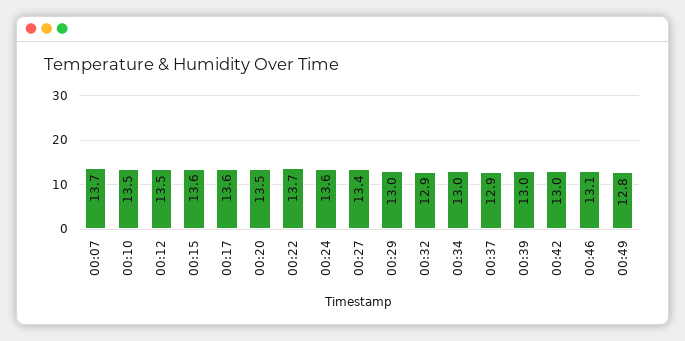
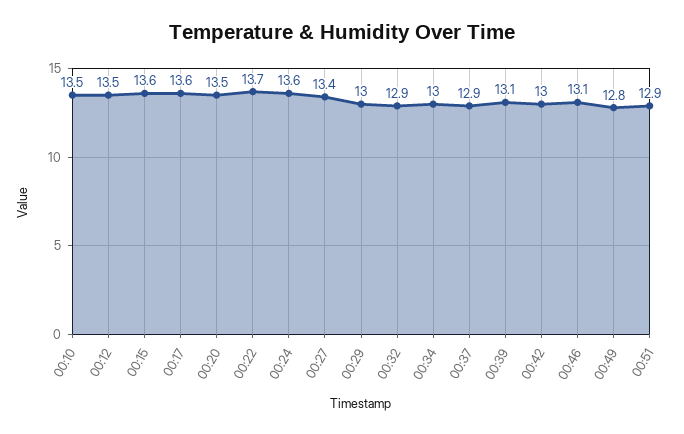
00:07: 13.7 -> none
00:39: 13 -> 13.1
00:51: none -> 12.9

